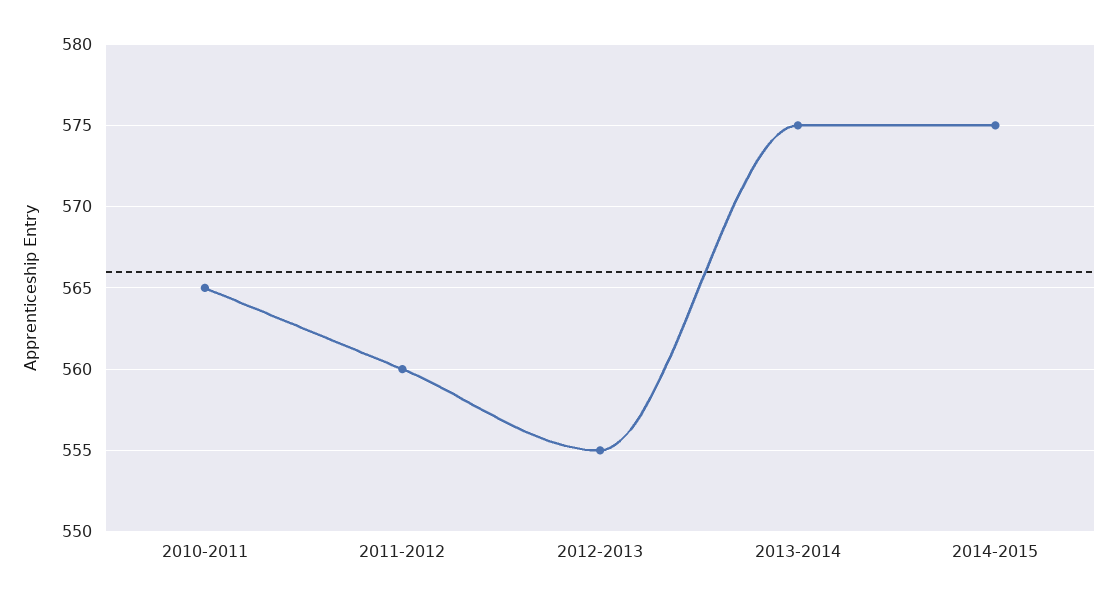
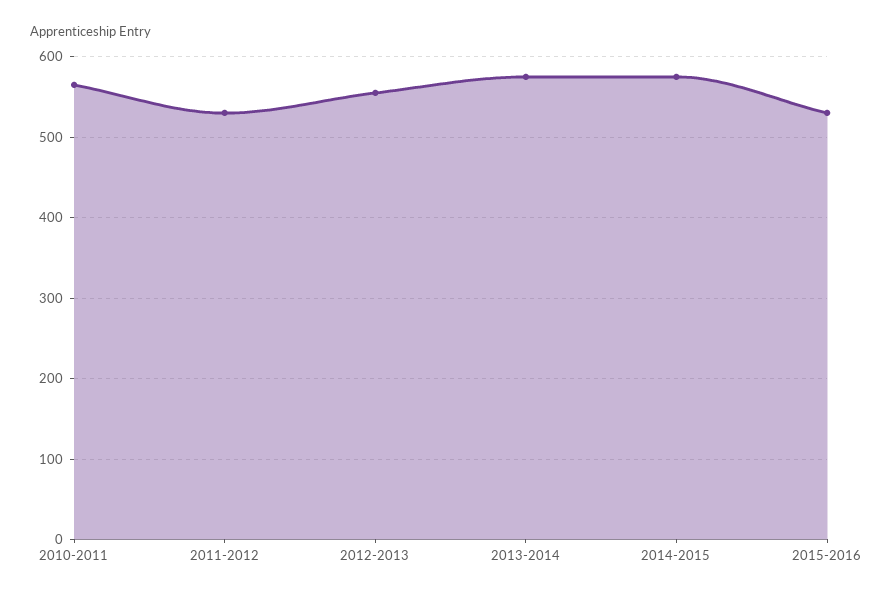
2011-2012: 560 -> 530
2015-2016: none -> 530

